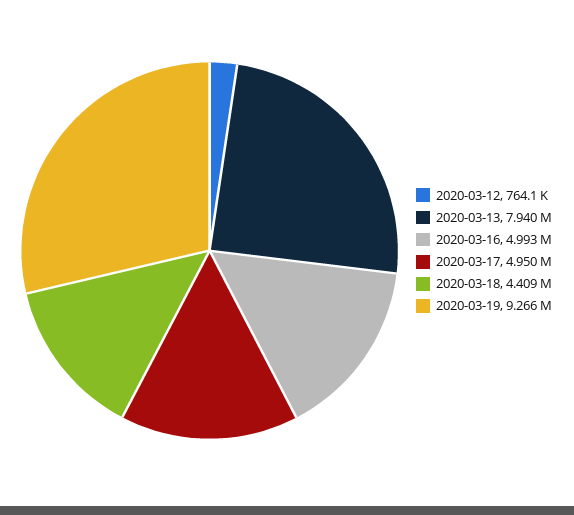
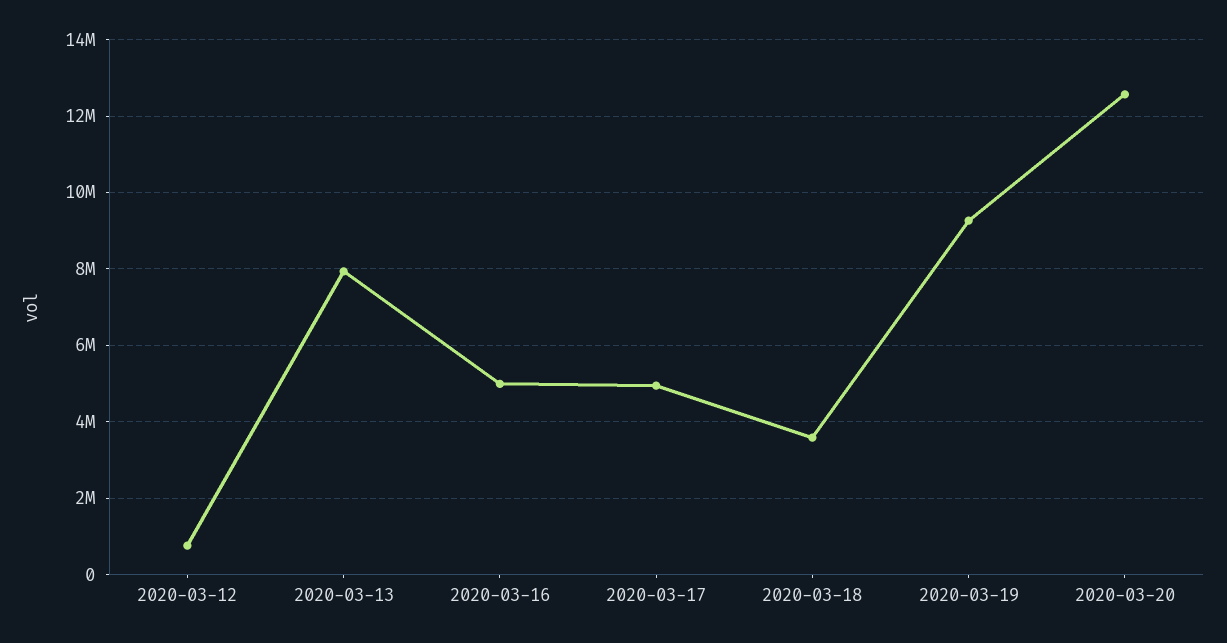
2020-03-18: 4409000 -> 3600000
2020-03-20: none -> 12600000

